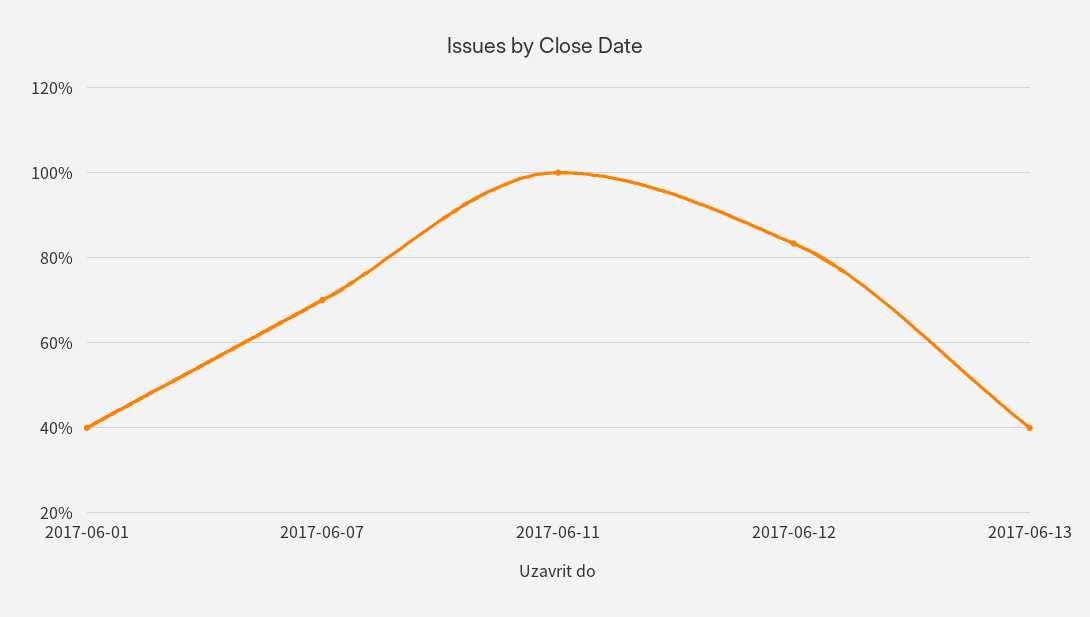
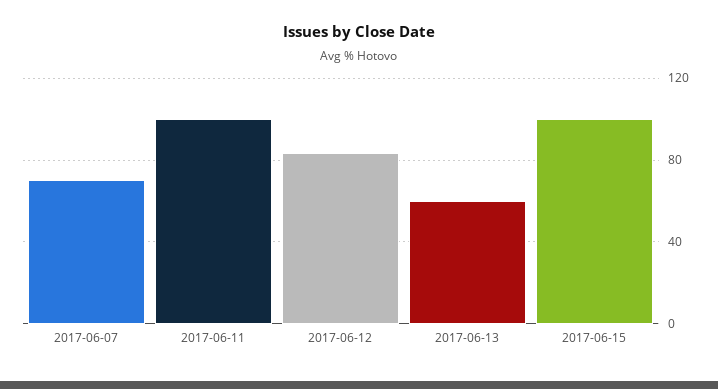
2017-06-01: 40 -> none
2017-06-13: 40 -> 60
2017-06-15: none -> 100

